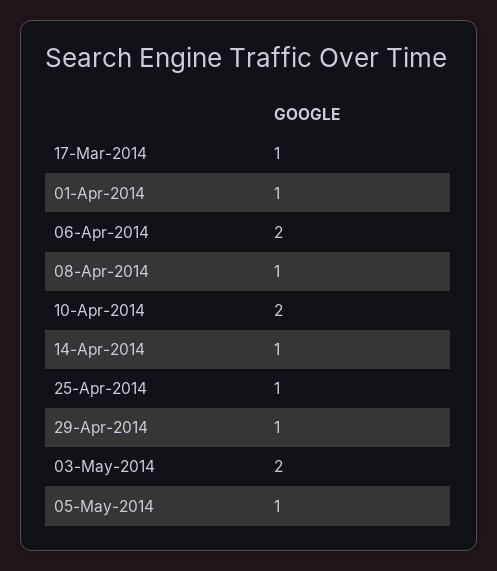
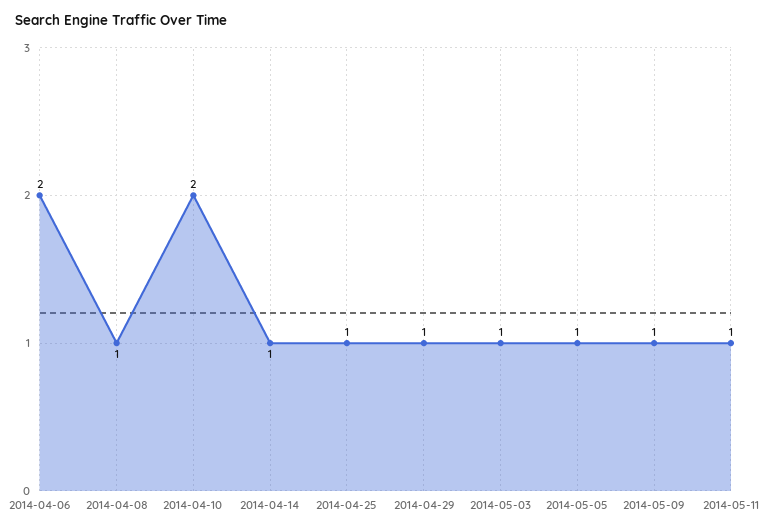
17-Mar-2014: 1 -> none
01-Apr-2014: 1 -> none
03-May-2014: 2 -> 1
2014-05-09: none -> 1
2014-05-11: none -> 1

